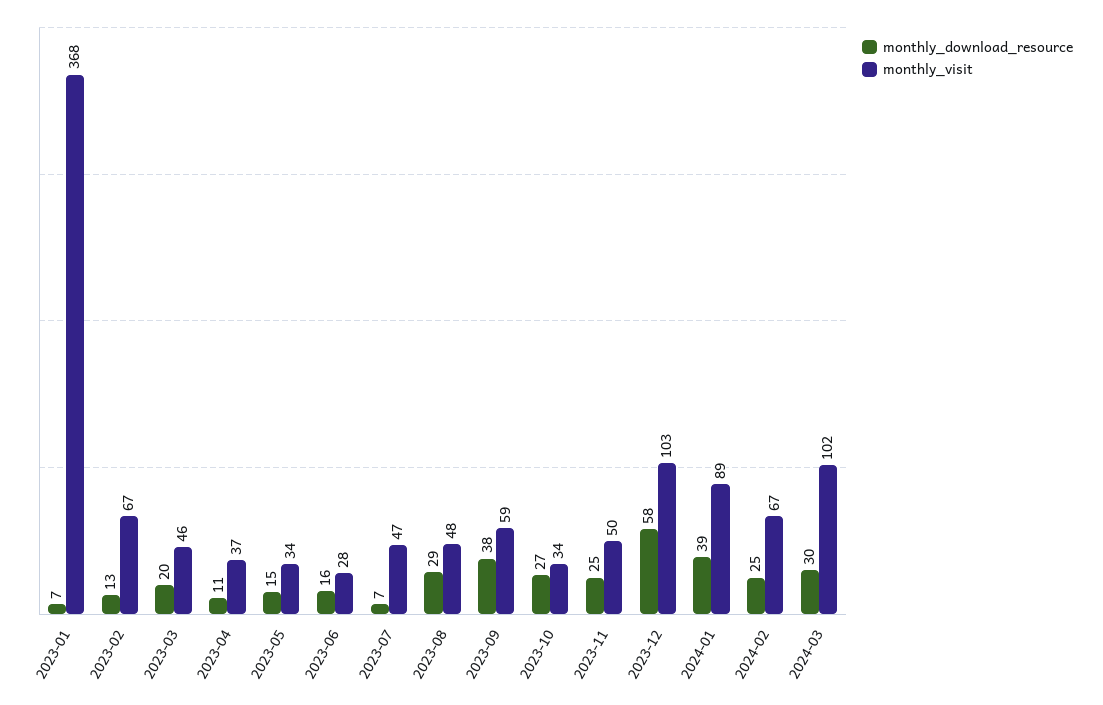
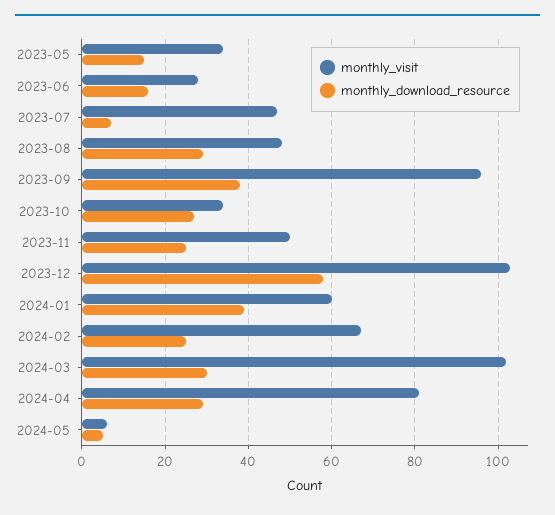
monthly_download_resource, 2023-01: 7 -> none
monthly_visit, 2023-01: 368 -> none
monthly_download_resource, 2023-02: 13 -> none
monthly_visit, 2023-02: 67 -> none
monthly_download_resource, 2023-03: 20 -> none
monthly_visit, 2023-03: 46 -> none
monthly_download_resource, 2023-04: 11 -> none
monthly_visit, 2023-04: 37 -> none
monthly_visit, 2023-09: 59 -> 95
monthly_visit, 2024-01: 89 -> 60
monthly_visit, 2024-04: none -> 80
monthly_download_resource, 2024-04: none -> 30
monthly_visit, 2024-05: none -> 5
monthly_download_resource, 2024-05: none -> 5

